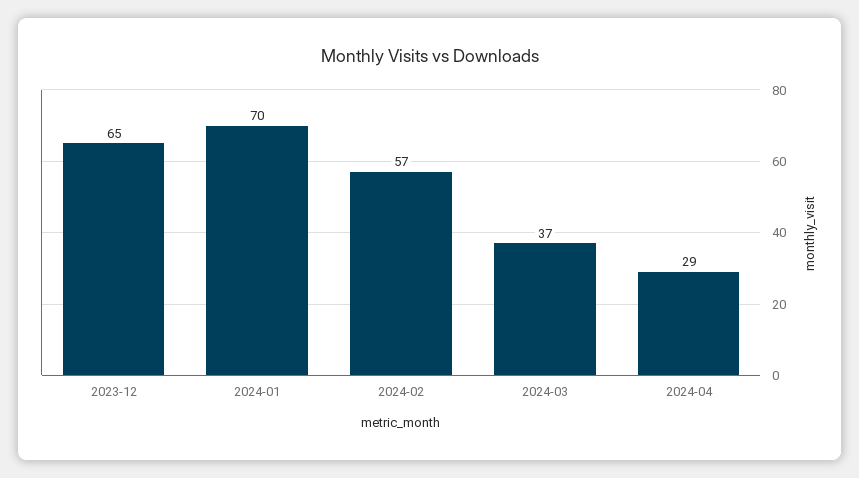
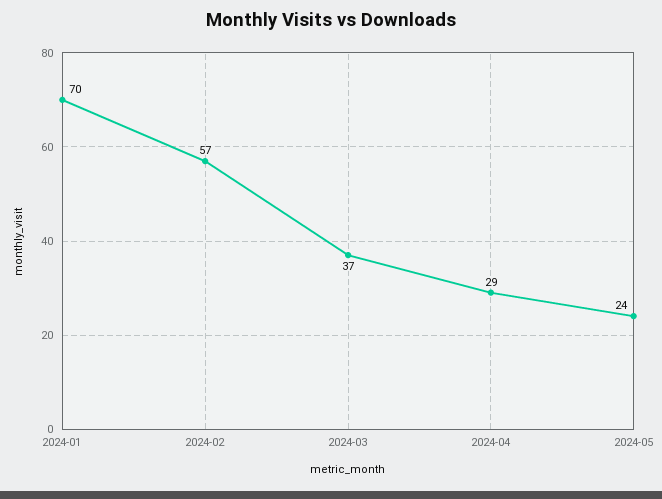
2023-12: 65 -> none
2024-05: none -> 24

